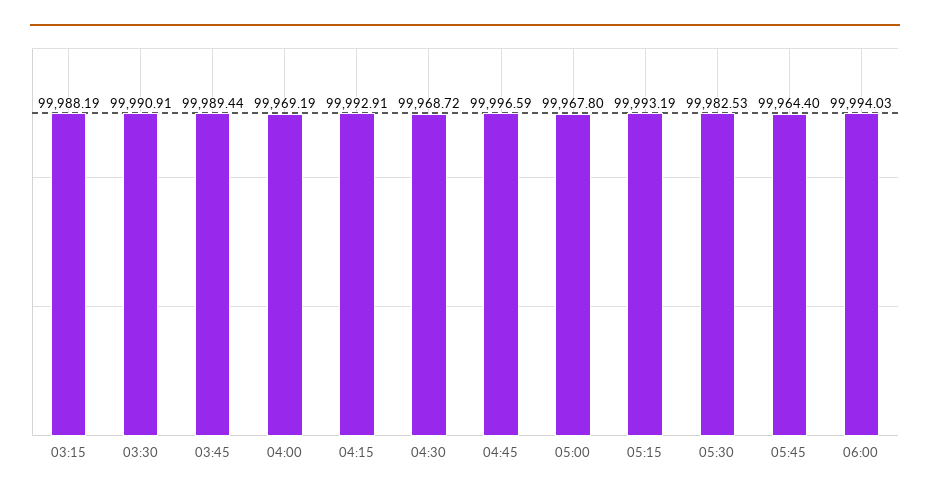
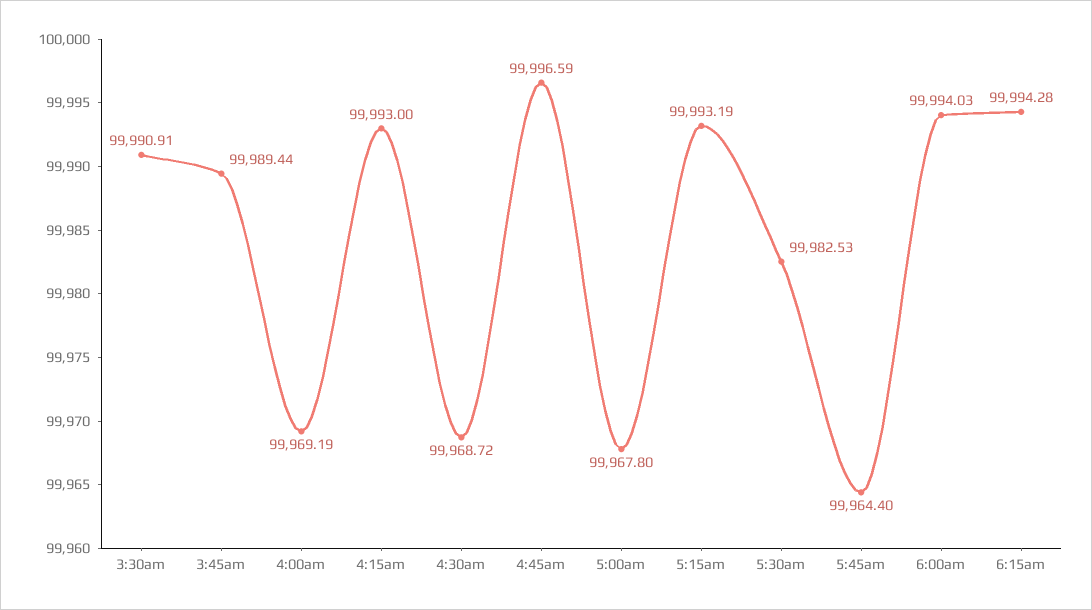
03:15: 99988.19 -> none
04:15: 99992.91 -> 99993
6:15am: none -> 99994.28

